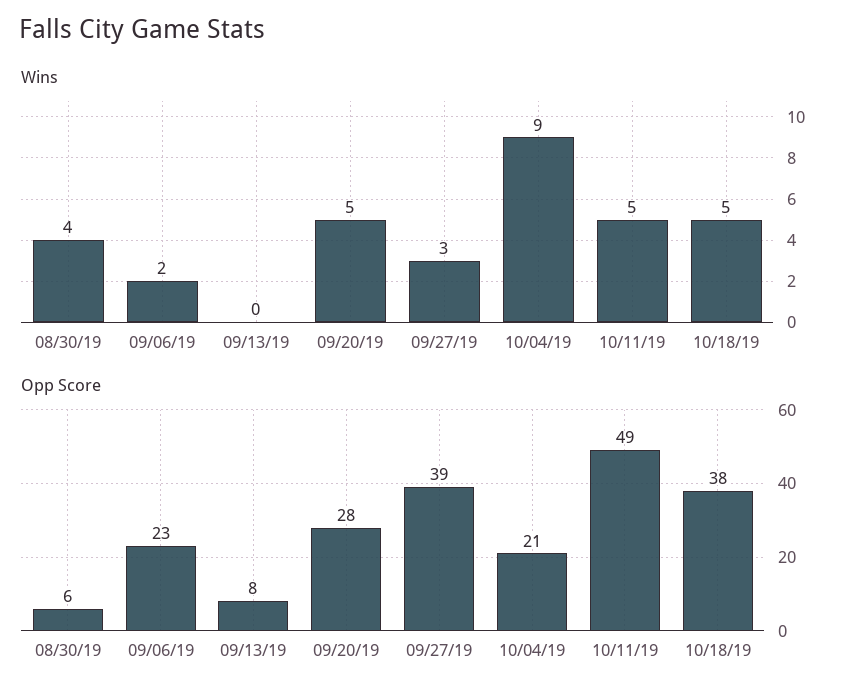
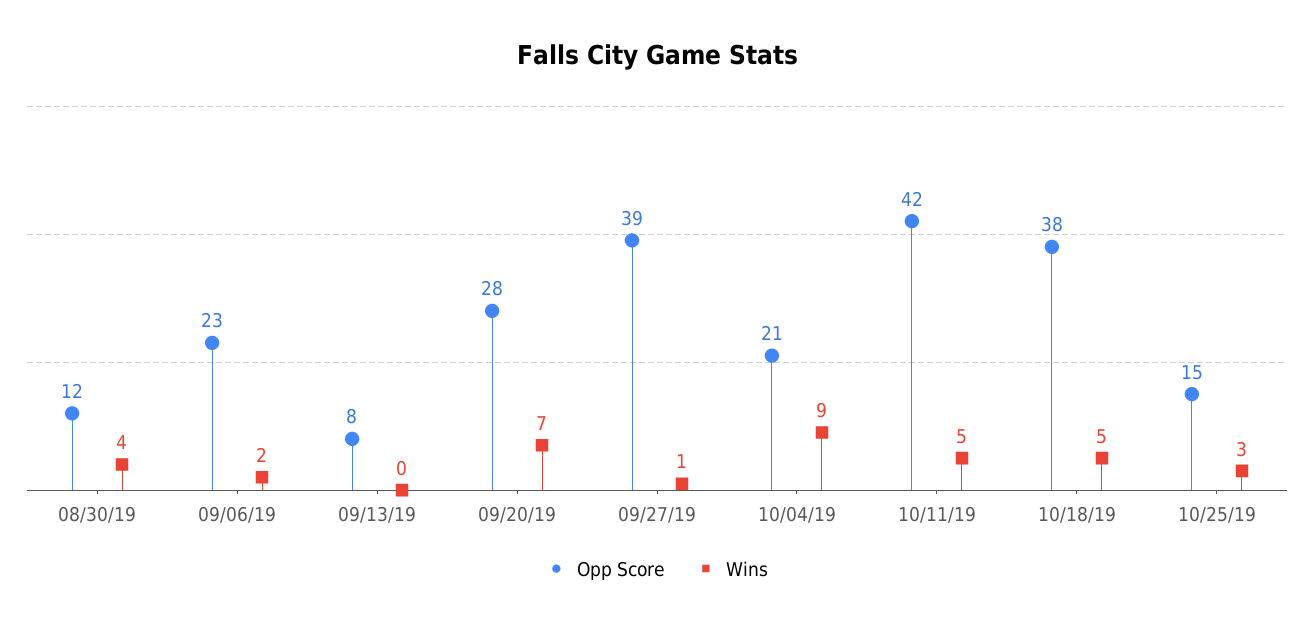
Wins, 09/20/19: 5 -> 7
Wins, 09/27/19: 3 -> 1
Opp Score, 08/30/19: 6 -> 12
Opp Score, 10/11/19: 49 -> 42
Opp Score, 10/25/19: none -> 15
Wins, 10/25/19: none -> 3

